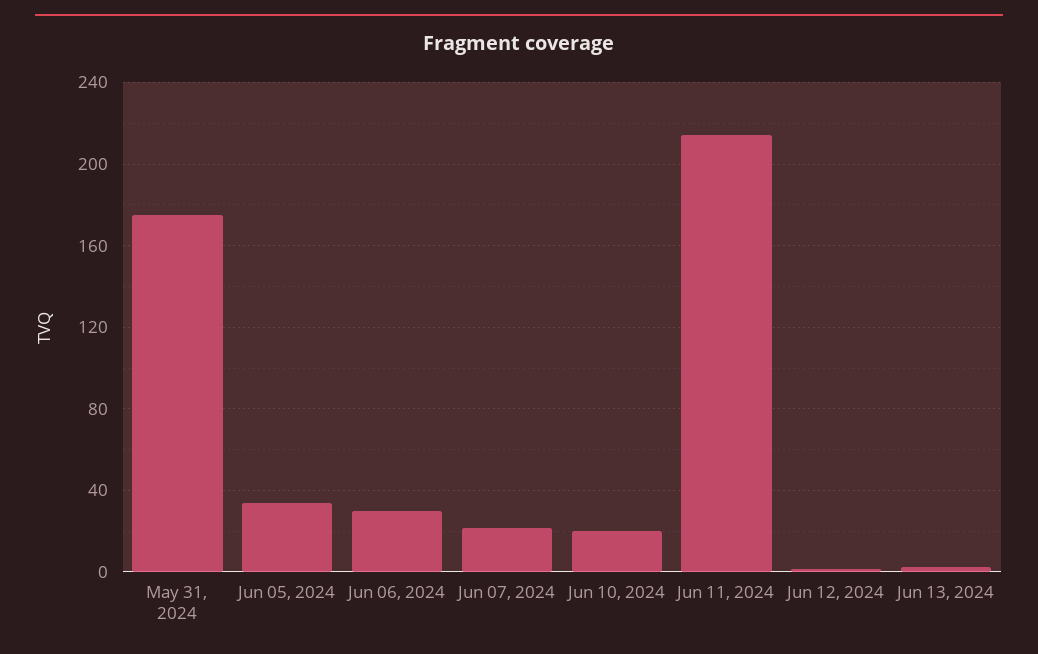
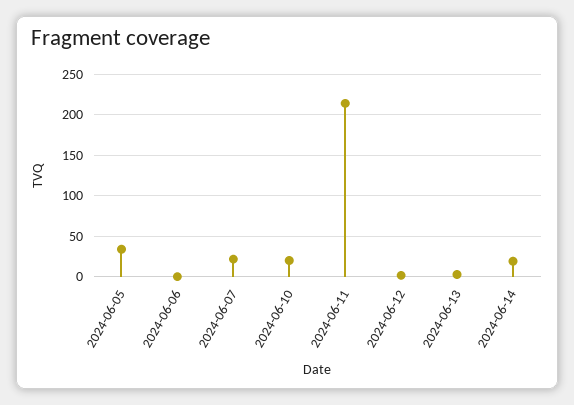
May 31, 2024: 175 -> none
Jun 06, 2024: 30 -> 0
2024-06-14: none -> 20

